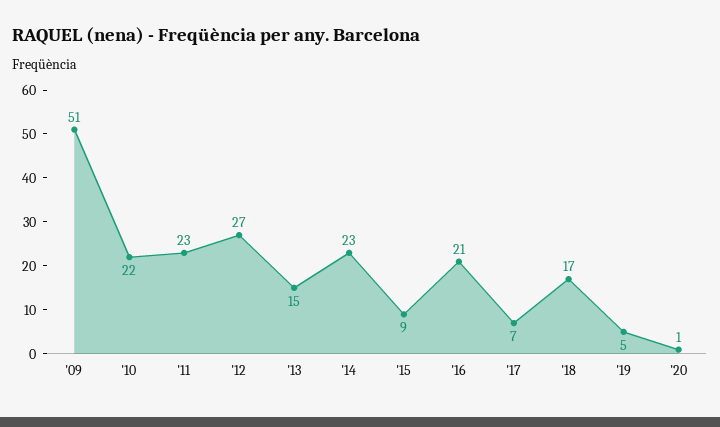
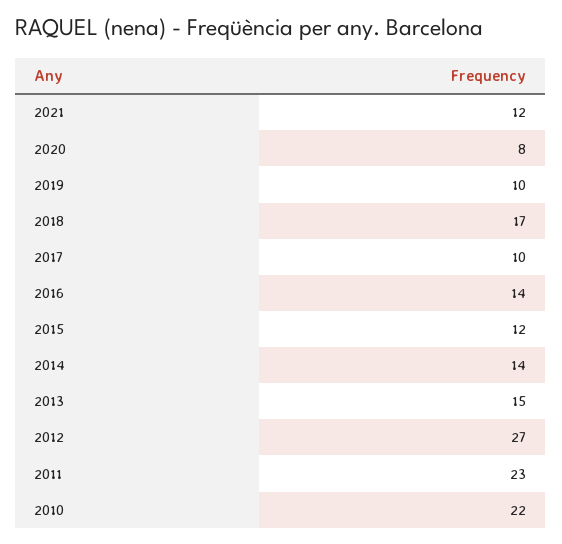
'09: 51 -> none
'14: 23 -> 14
'15: 9 -> 12
'16: 21 -> 14
'17: 7 -> 10
'19: 5 -> 10
'20: 1 -> 8
2021: none -> 12

